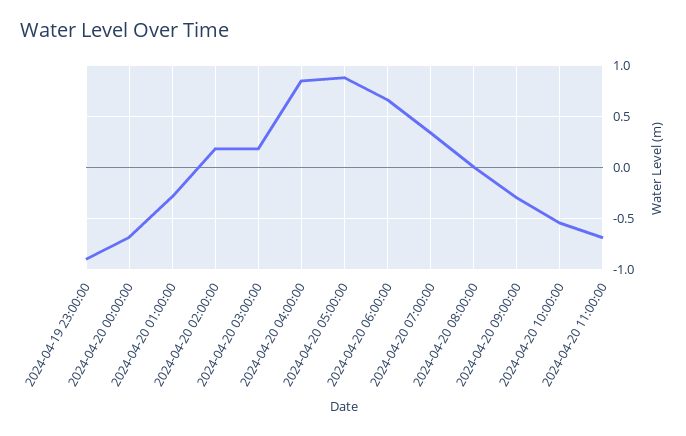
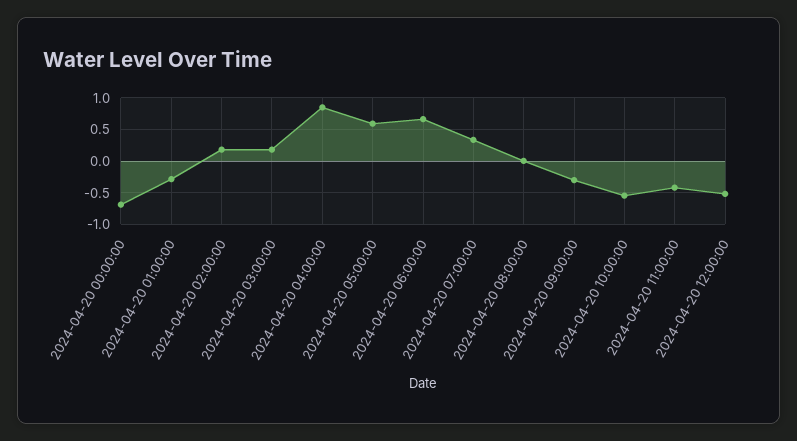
2024-04-19 23:00:00: -0.9 -> none
2024-04-20 05:00:00: 0.9 -> 0.6
2024-04-20 11:00:00: -0.7 -> -0.4
2024-04-20 12:00:00: none -> -0.5

